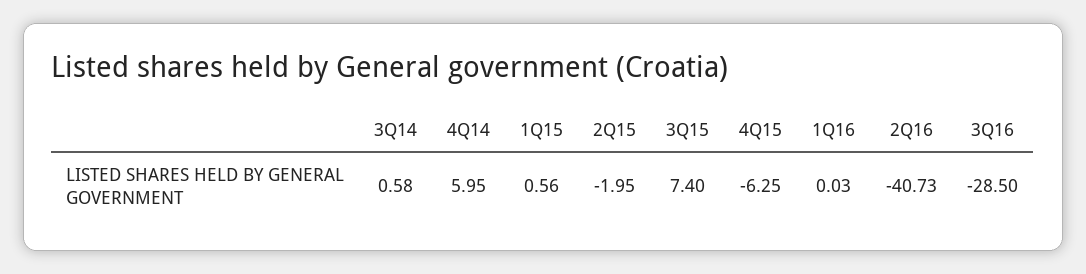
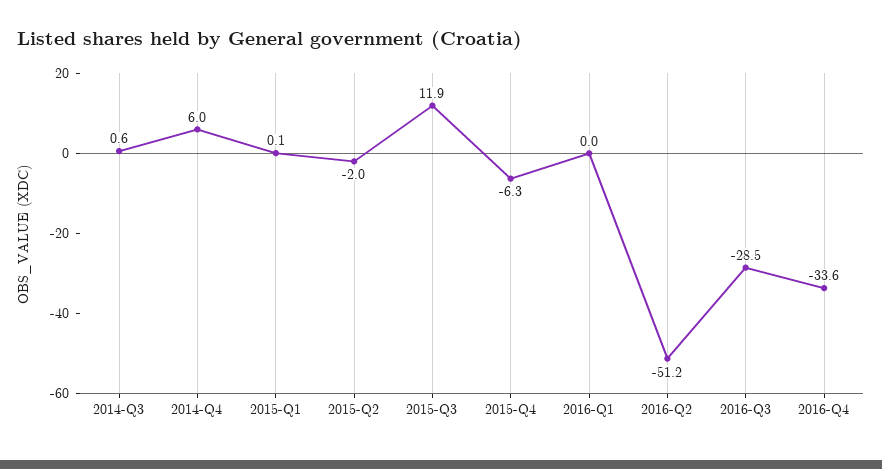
1Q15: 0.56 -> 0.1
3Q15: 7.4 -> 11.9
2Q16: -40.73 -> -51.2
2016-Q4: none -> -33.6

